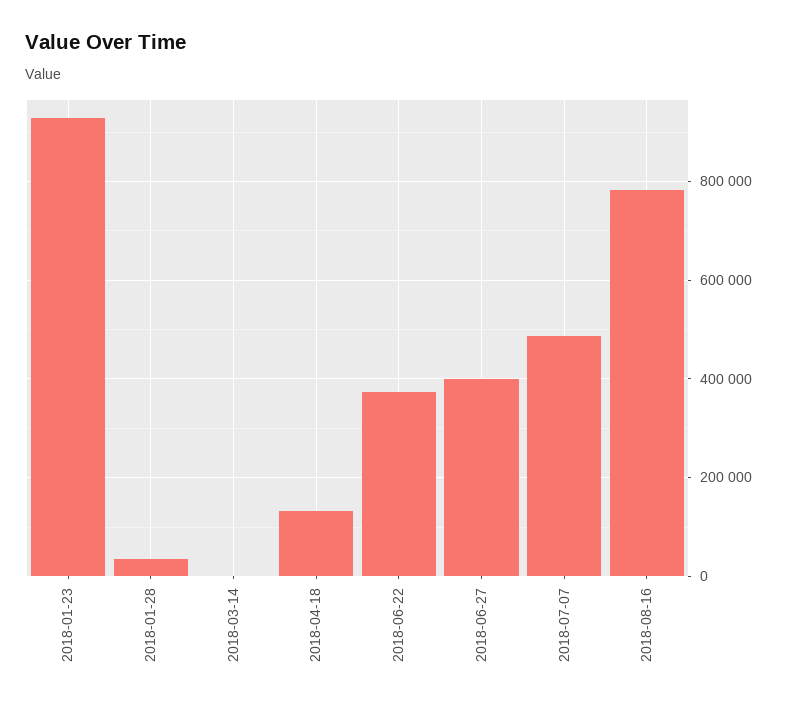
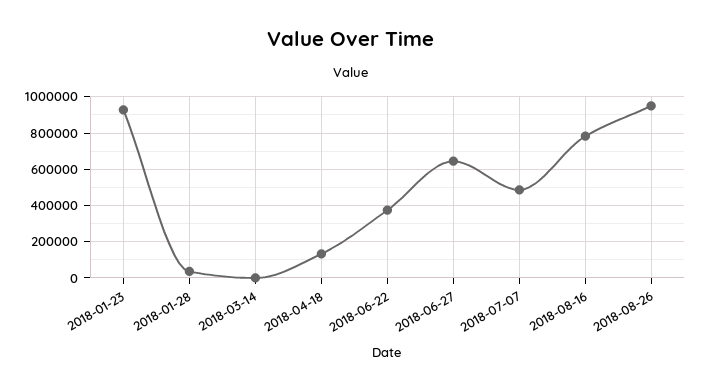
2018-06-27: 400000 -> 650000
2018-08-26: none -> 950000

